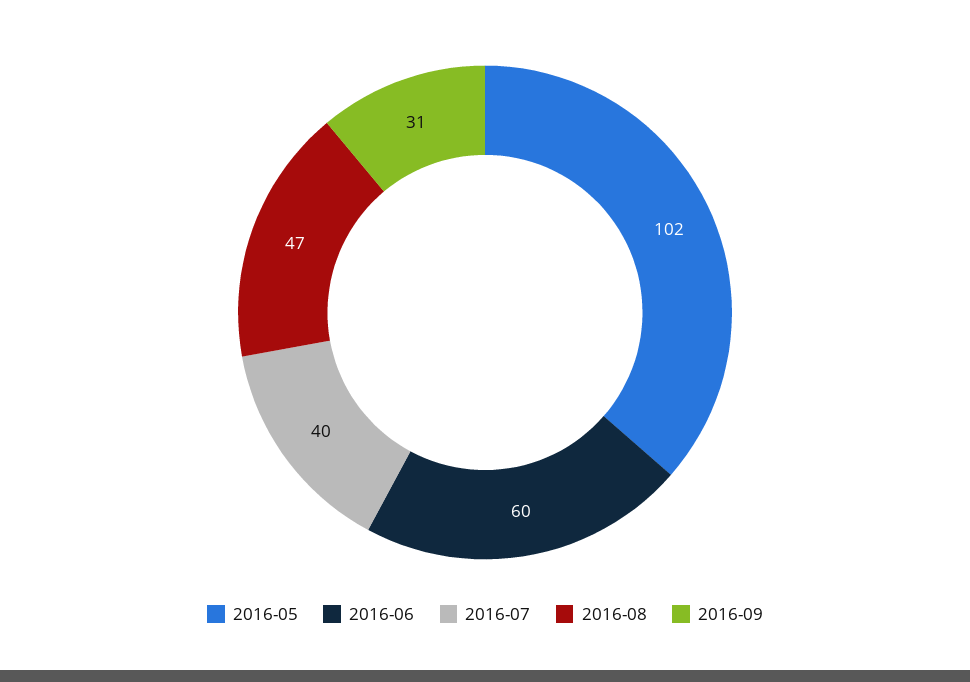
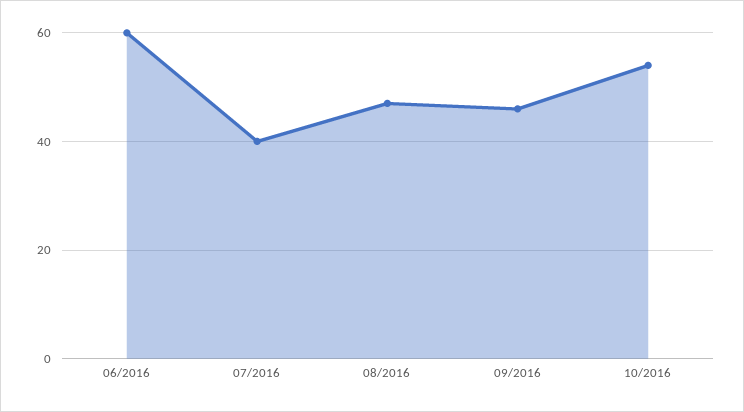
2016-05: 102 -> none
2016-09: 31 -> 45
10/2016: none -> 55

